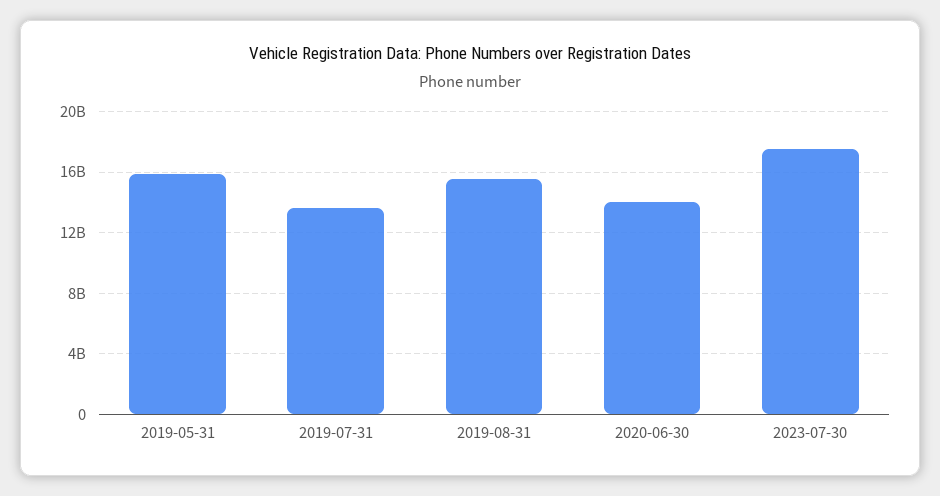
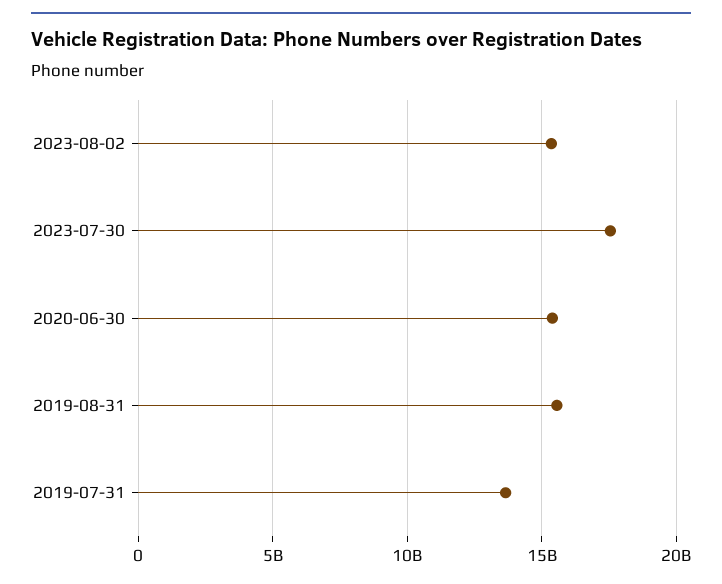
2019-05-31: 16000000000 -> none
2020-06-30: 14000000000 -> 15500000000
2023-08-02: none -> 15500000000

